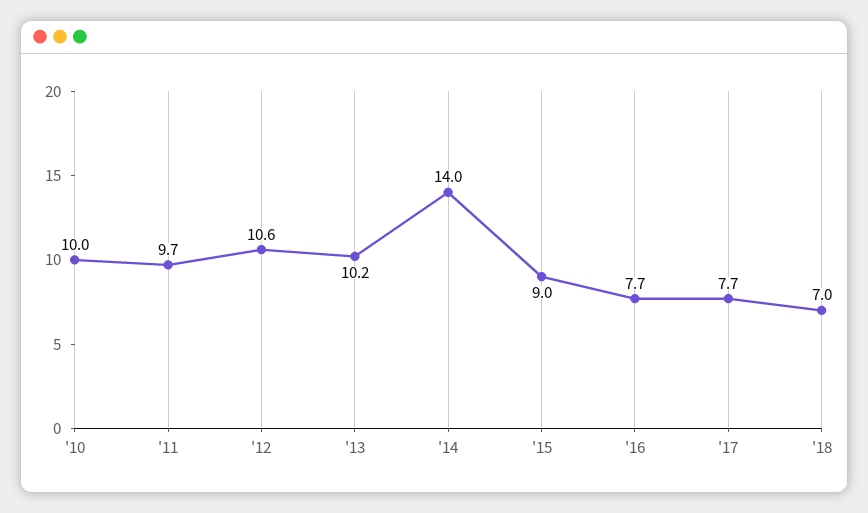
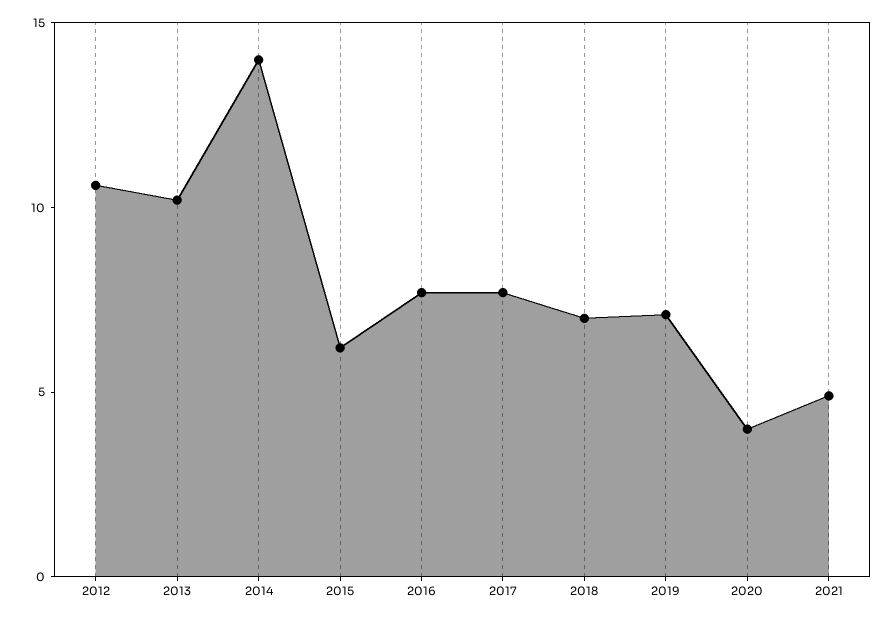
'10: 10 -> none
'11: 9.7 -> none
'15: 9 -> 6
2019: none -> 7
2020: none -> 4
2021: none -> 5

